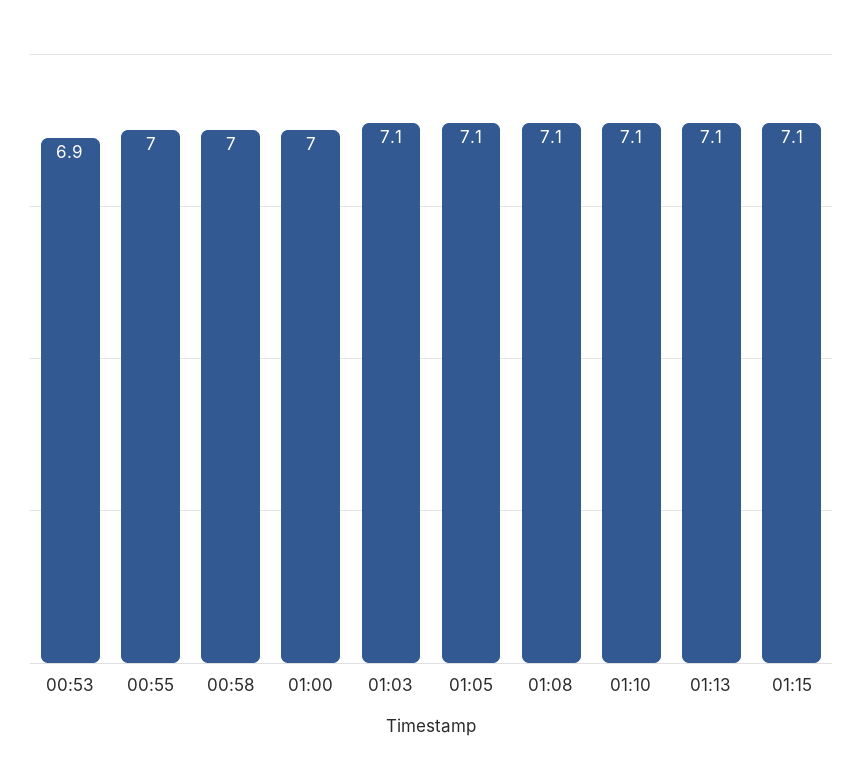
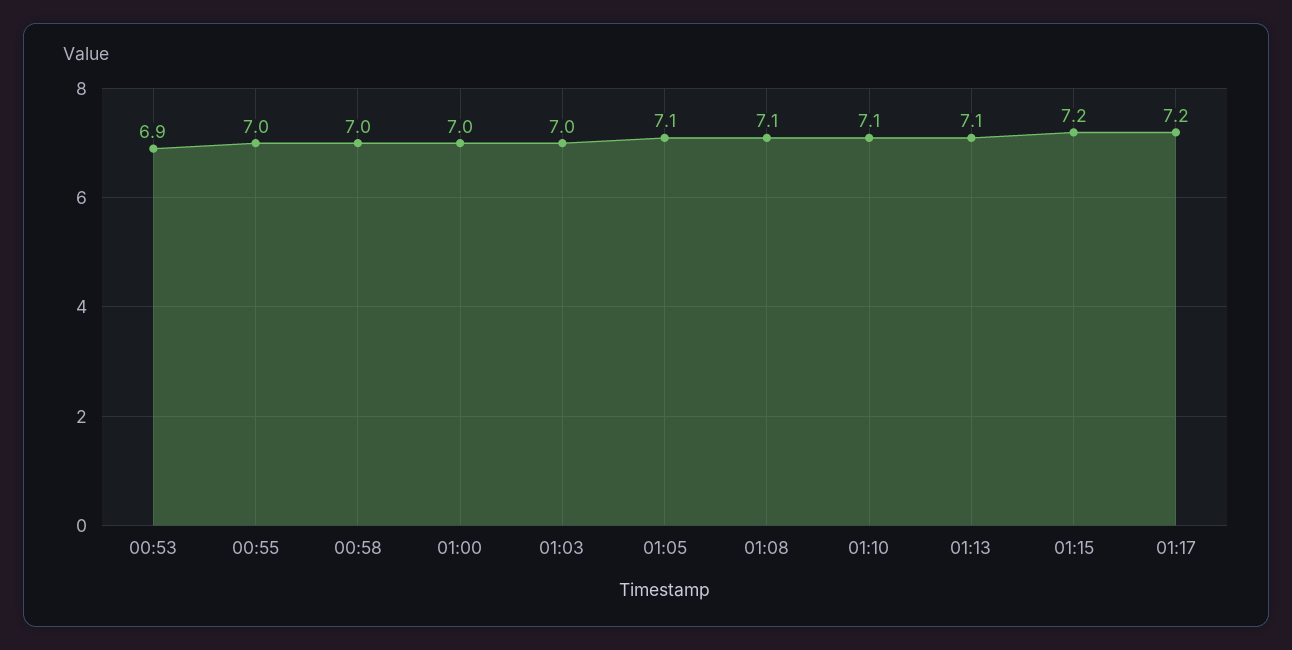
01:03: 7.1 -> 7
01:15: 7.1 -> 7.2
01:17: none -> 7.2

